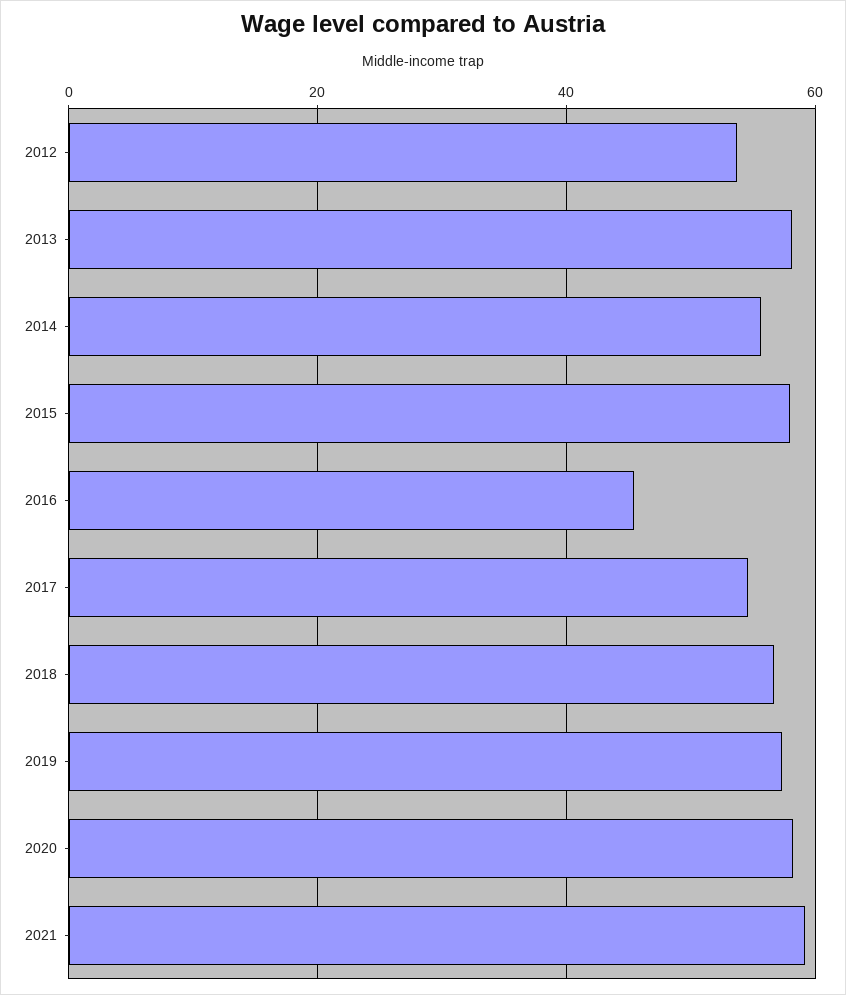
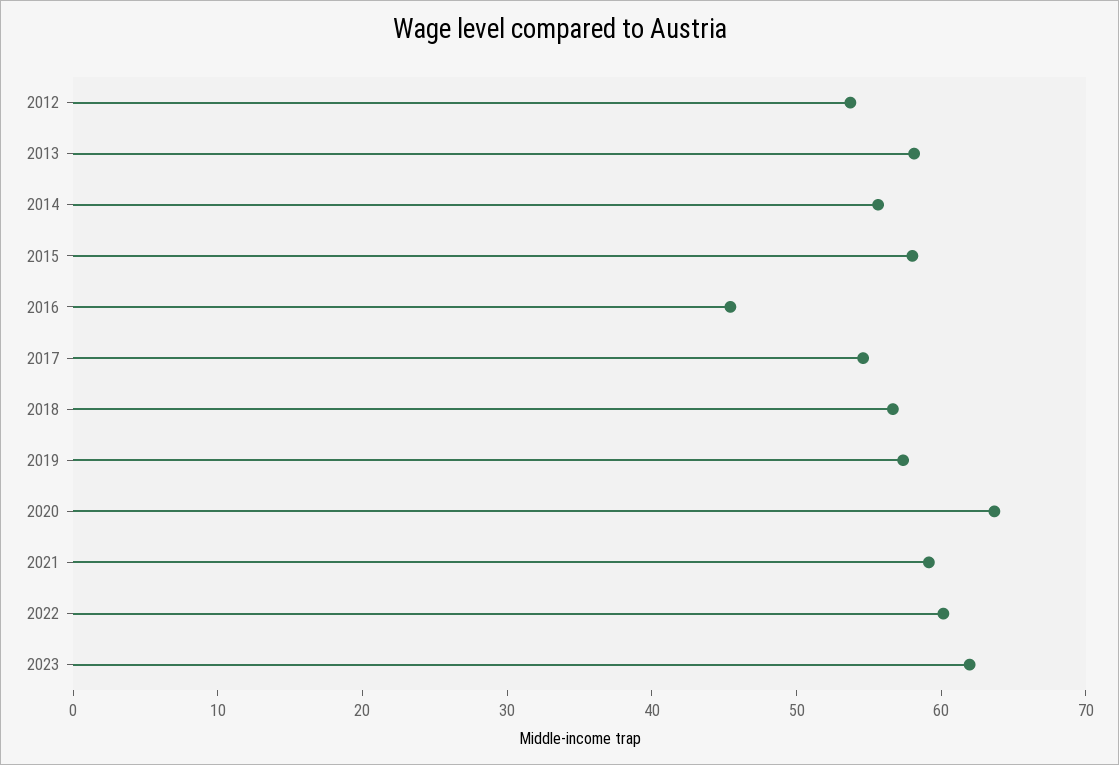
2020: 58 -> 64
2022: none -> 60
2023: none -> 62

